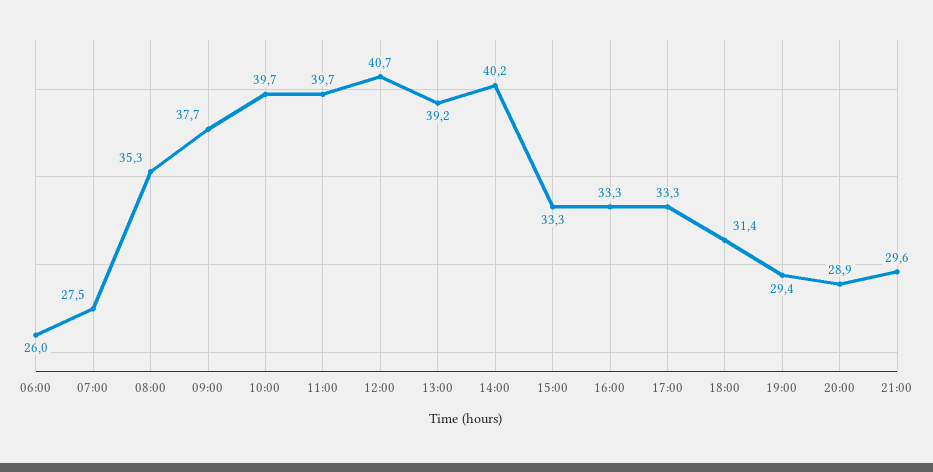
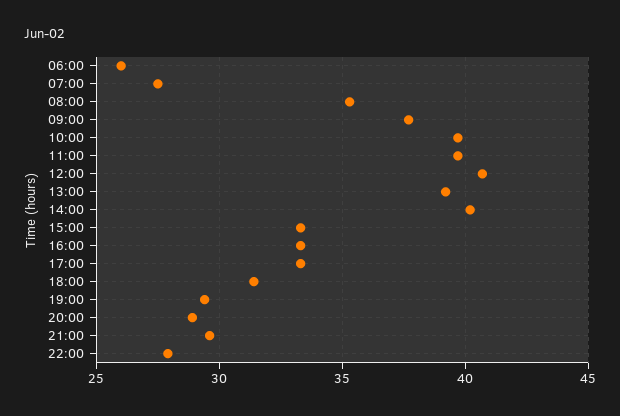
22:00: none -> 28

